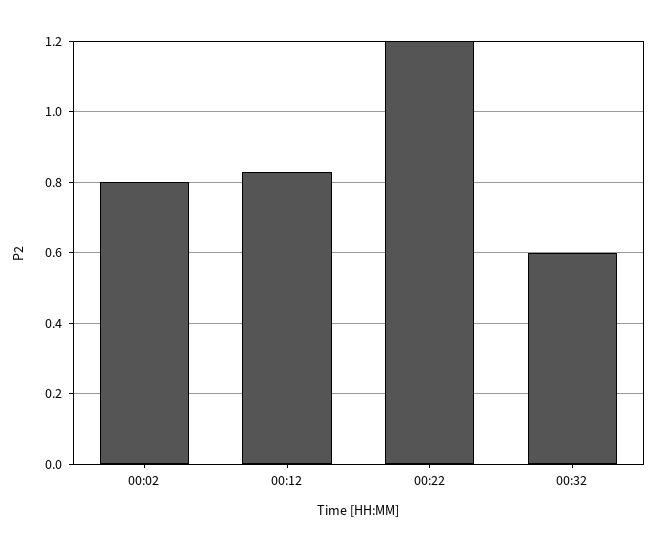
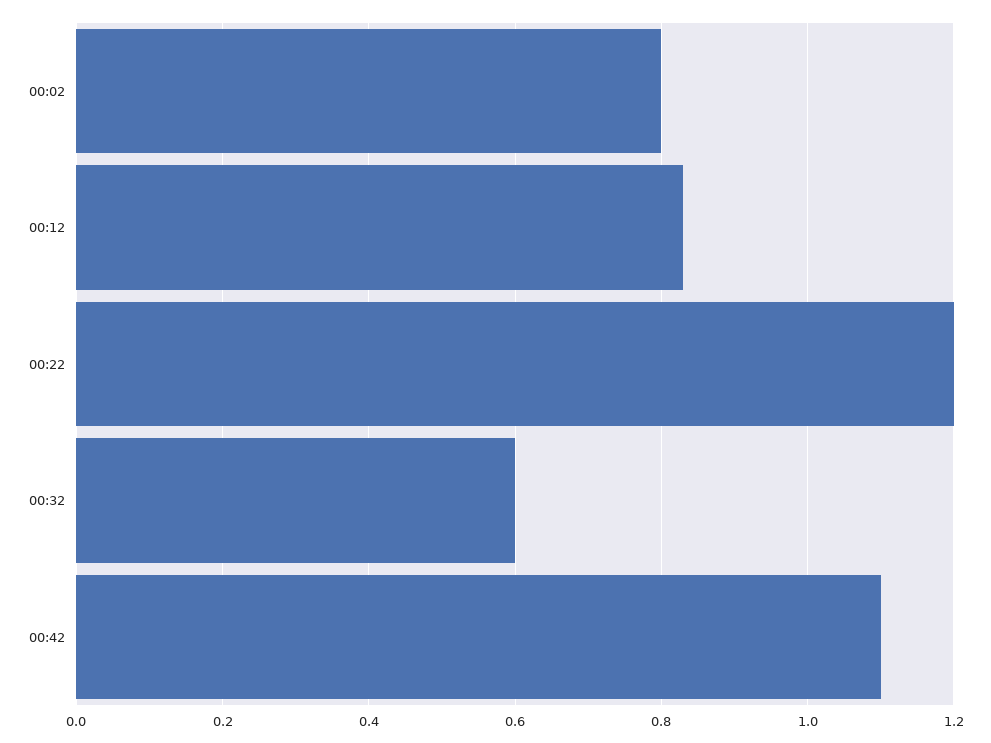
00:42: none -> 1.1

